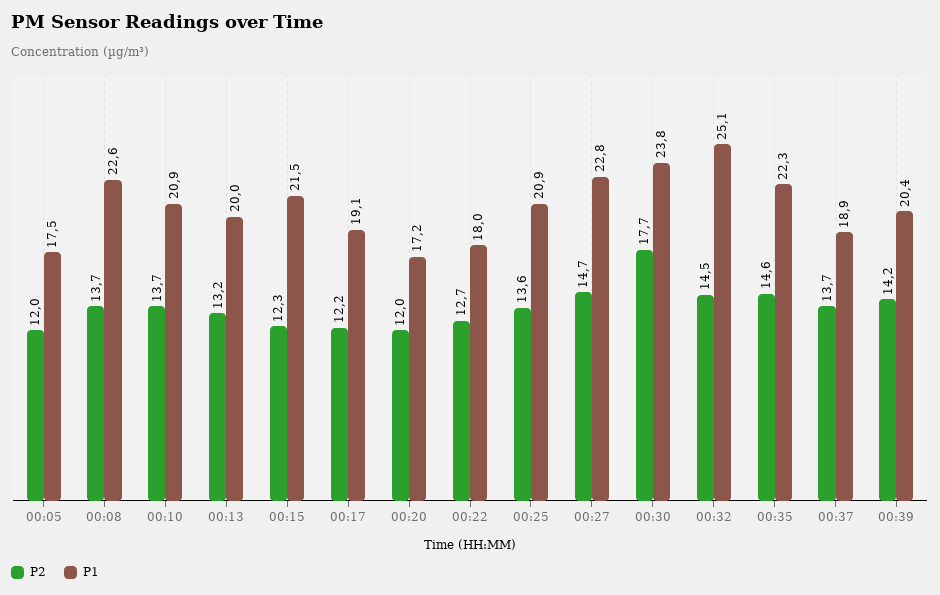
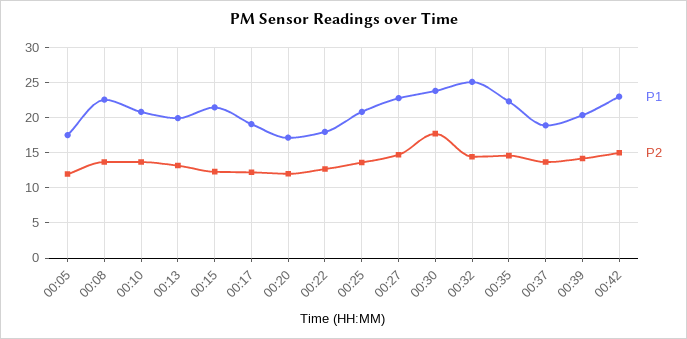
P1, 00:42: none -> 23
P2, 00:42: none -> 15

